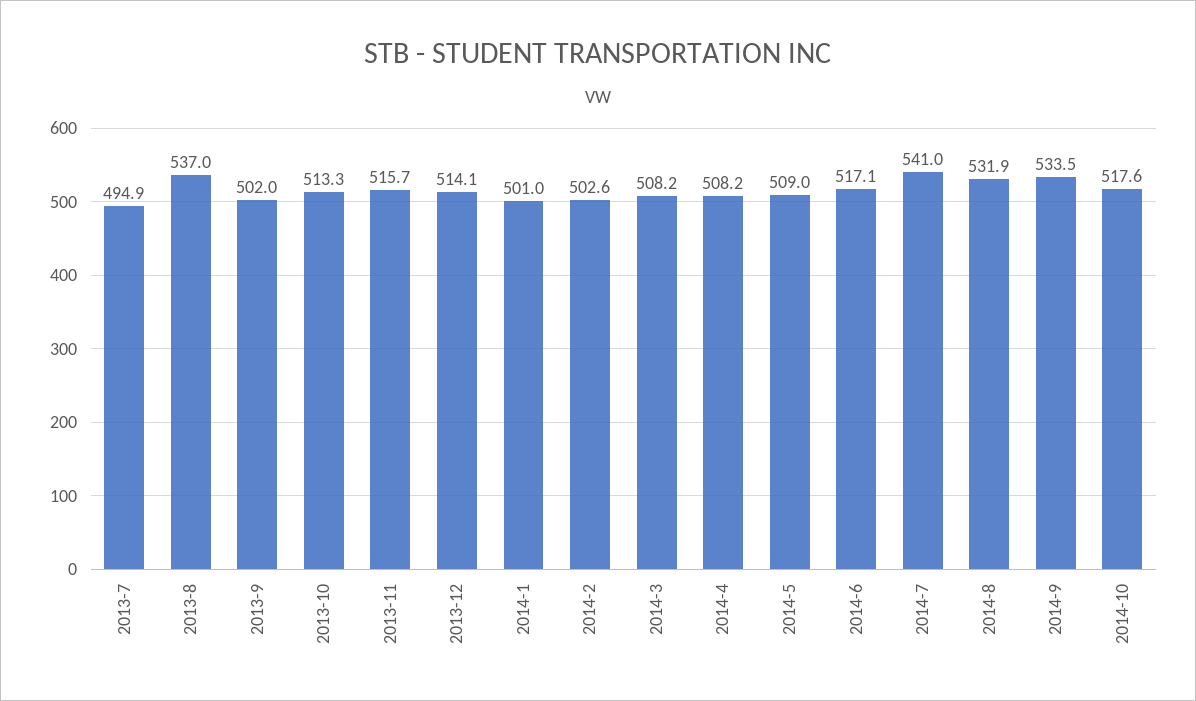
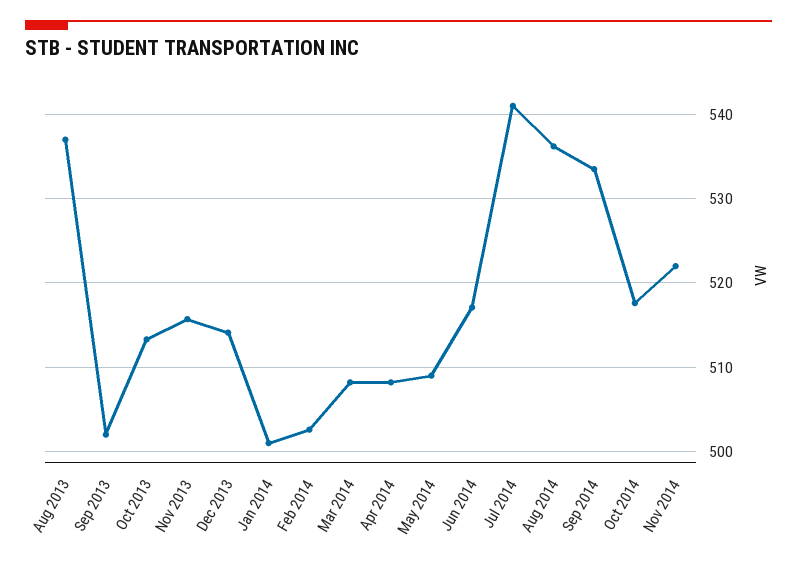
2013-7: 494.9 -> none
2014-8: 531.9 -> 536
Nov 2014: none -> 522

